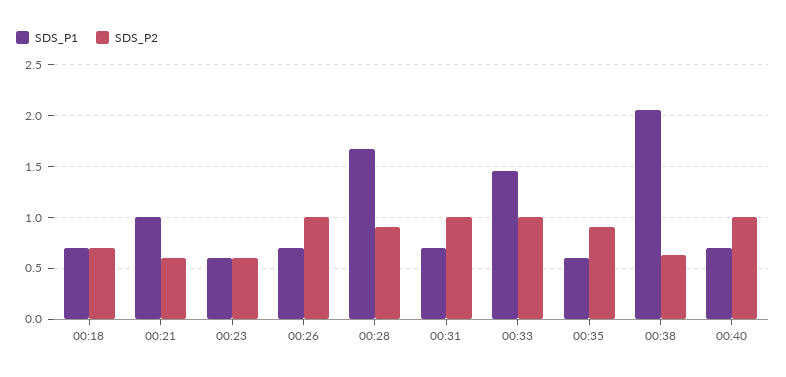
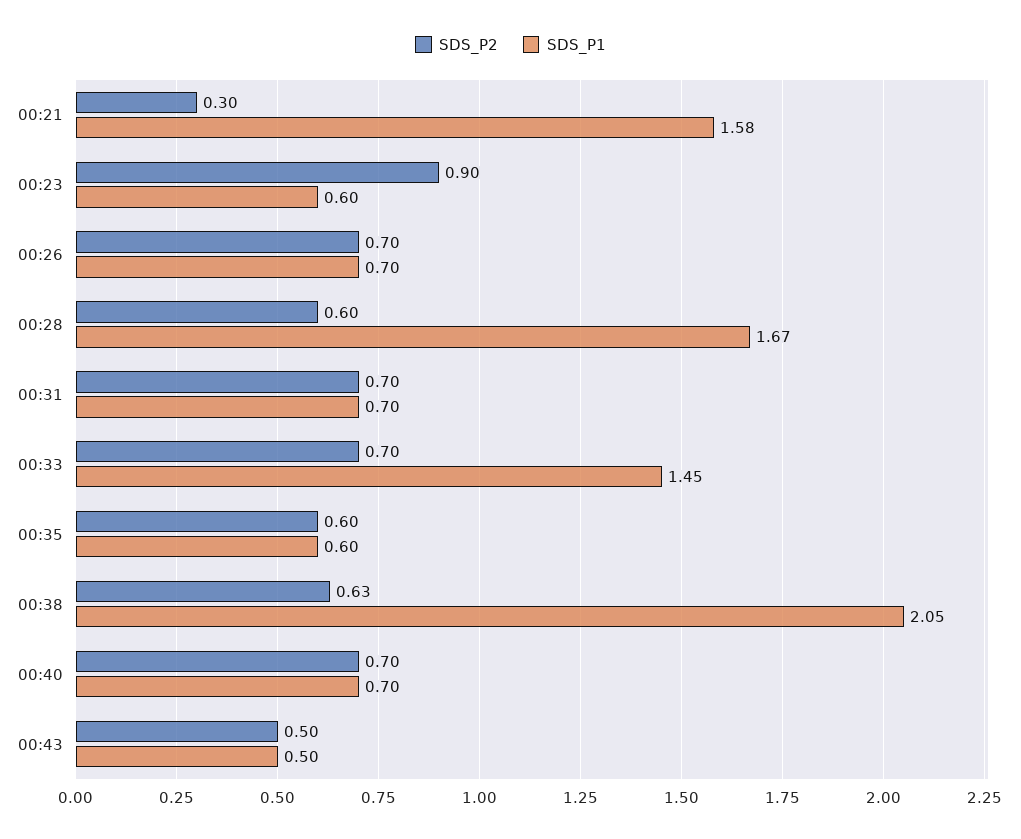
SDS_P1, 00:18: 0.7 -> none
SDS_P2, 00:18: 0.7 -> none
SDS_P1, 00:21: 1 -> 1.58
SDS_P2, 00:21: 0.6 -> 0.3
SDS_P2, 00:23: 0.6 -> 0.9
SDS_P2, 00:26: 1 -> 0.7
SDS_P2, 00:28: 0.9 -> 0.6
SDS_P2, 00:31: 1 -> 0.7
SDS_P2, 00:33: 1 -> 0.7
SDS_P2, 00:35: 0.9 -> 0.6
SDS_P2, 00:40: 1 -> 0.7
SDS_P2, 00:43: none -> 0.5
SDS_P1, 00:43: none -> 0.5

